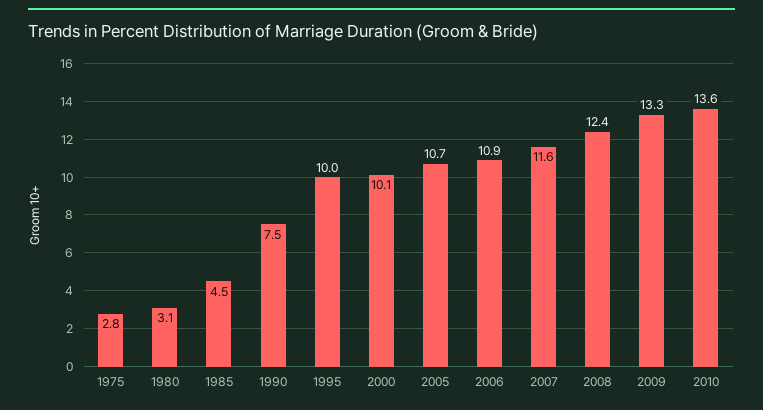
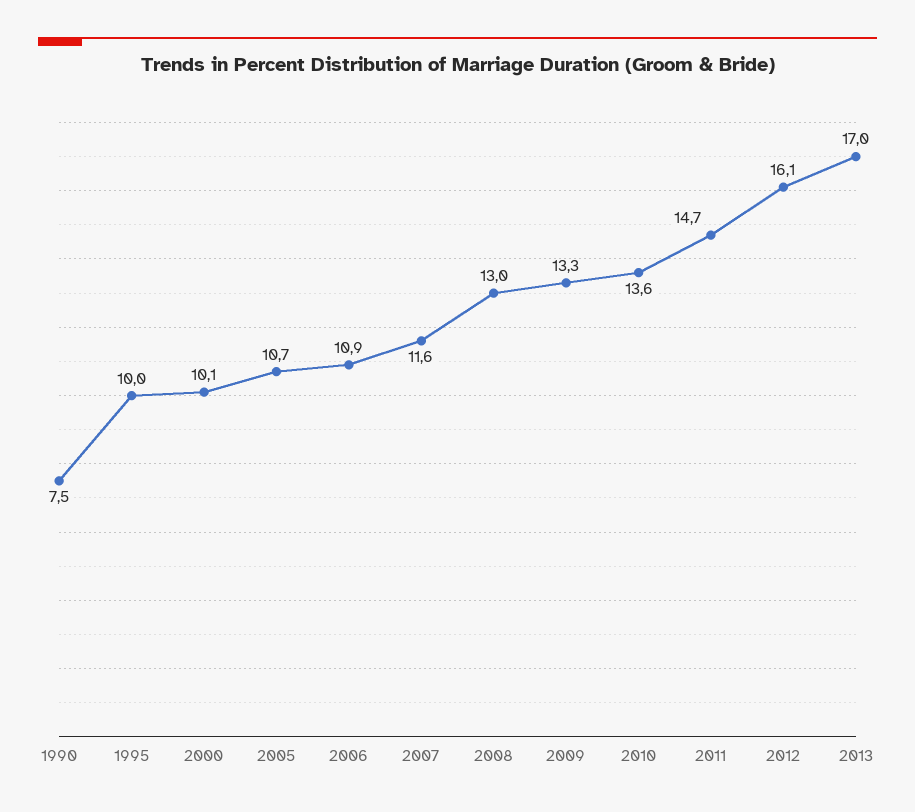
1975: 2.8 -> none
1980: 3.1 -> none
1985: 4.5 -> none
2008: 12.4 -> 13
2011: none -> 14.7
2012: none -> 16.1
2013: none -> 17

